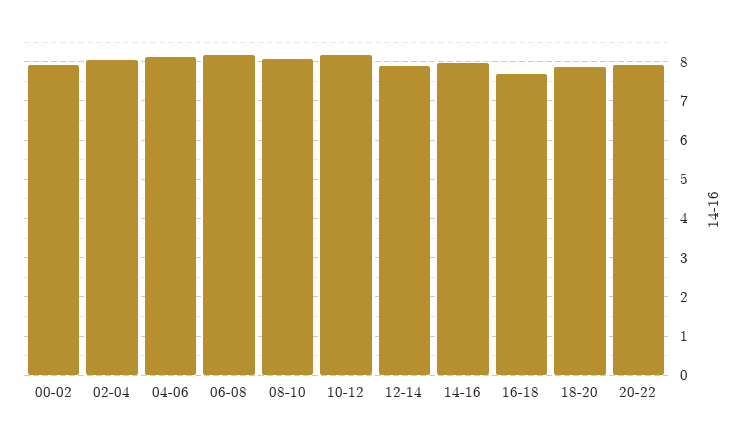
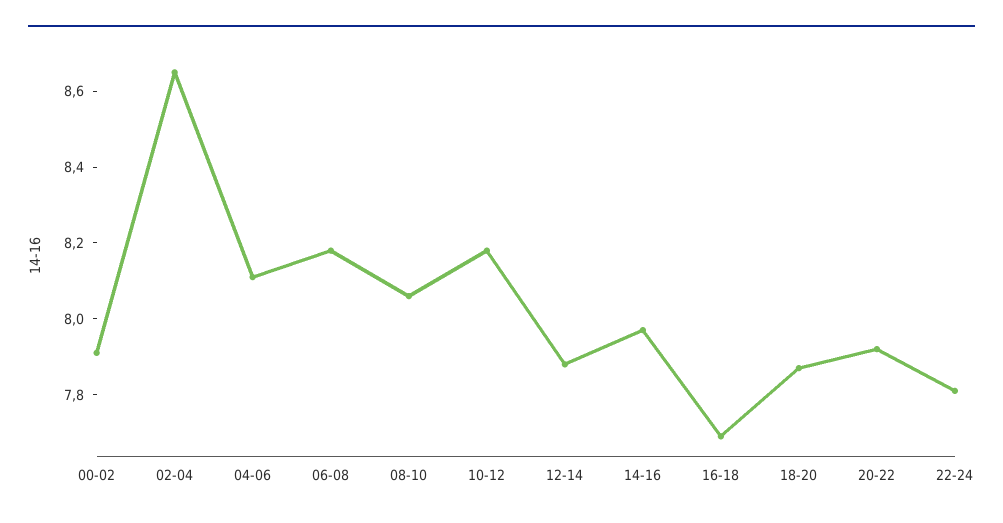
02-04: 8 -> 8.65
22-24: none -> 7.8

